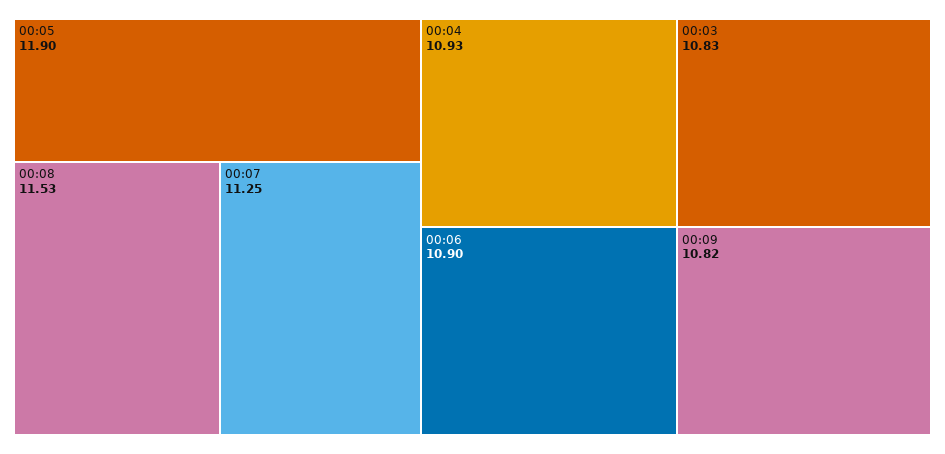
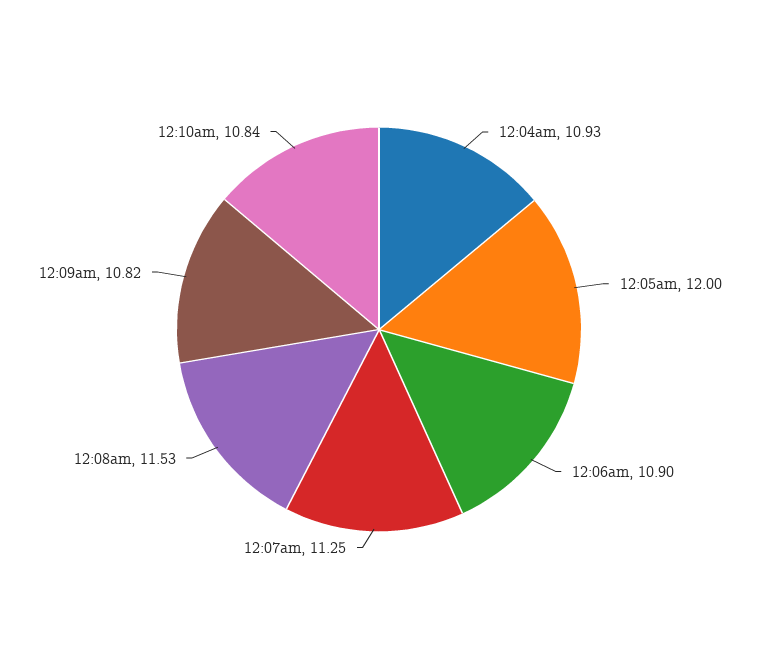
00:05: 11.9 -> 12
00:03: 10.83 -> none
12:10am: none -> 10.84

